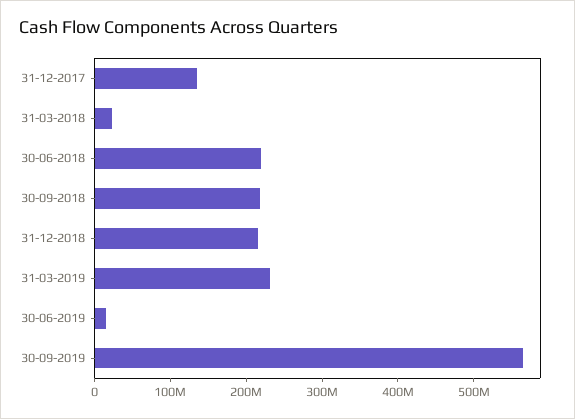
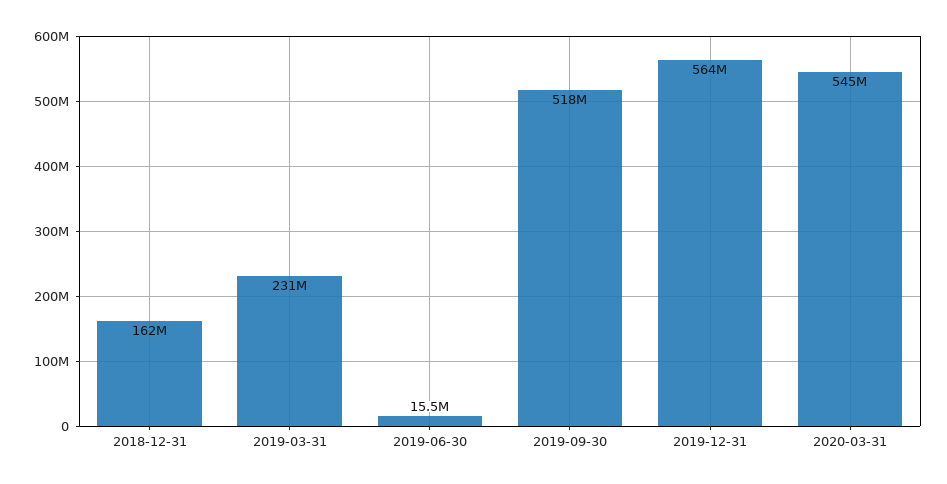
31-12-2017: 140000000 -> none
31-03-2018: 20000000 -> none
30-06-2018: 220000000 -> none
30-09-2018: 220000000 -> none
31-12-2018: 220000000 -> 162000000
30-09-2019: 560000000 -> 518000000
2019-12-31: none -> 564000000
2020-03-31: none -> 545000000

